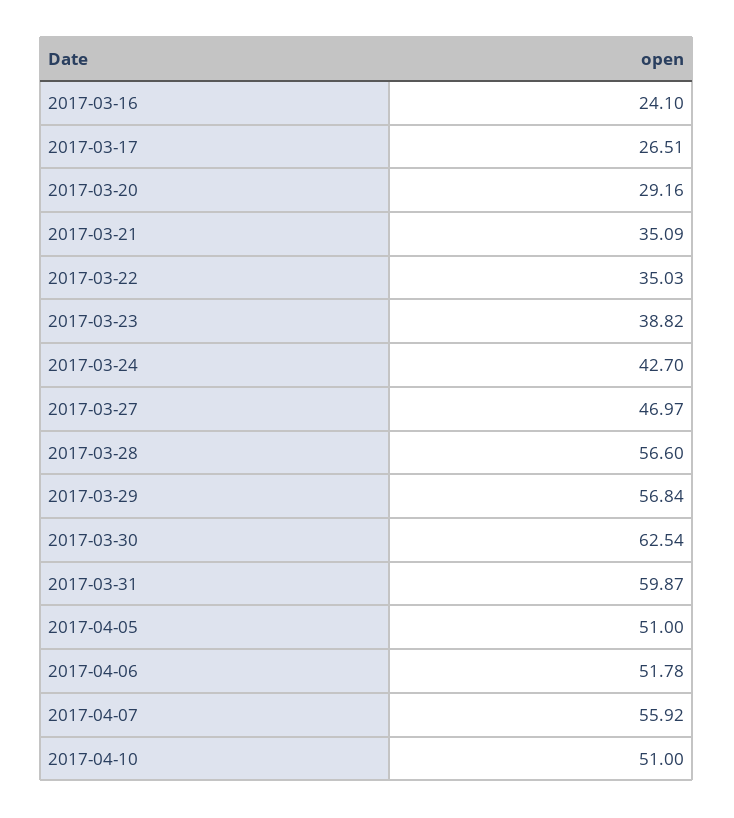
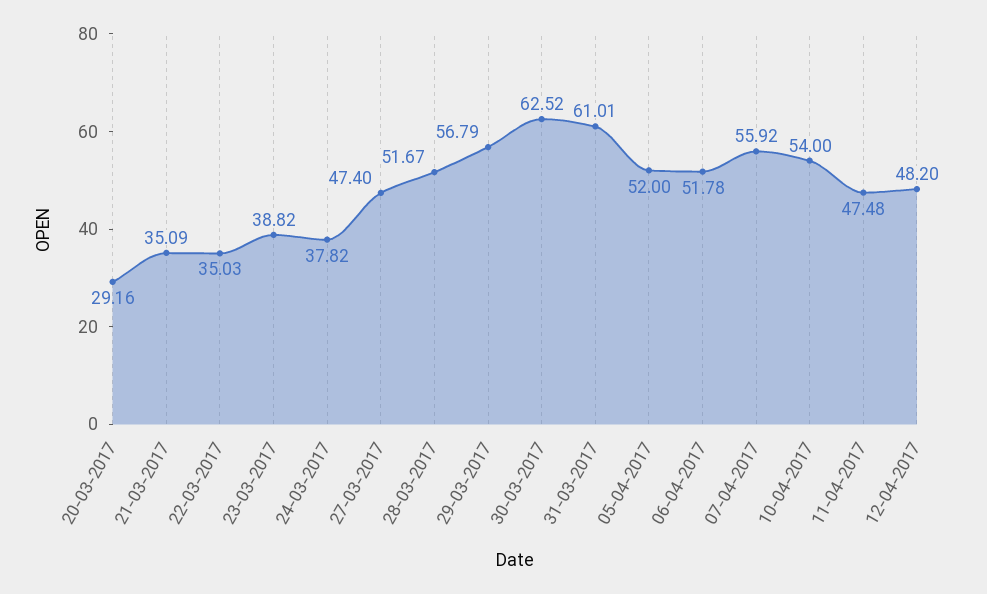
2017-03-16: 24.1 -> none
2017-03-17: 26.51 -> none
2017-03-24: 42.7 -> 37.82
2017-03-27: 46.97 -> 47.4
2017-03-28: 56.6 -> 51.67
2017-03-29: 56.84 -> 56.79
2017-03-30: 62.54 -> 62.52
2017-03-31: 59.87 -> 61.01
2017-04-05: 51 -> 52
2017-04-10: 51 -> 54
11-04-2017: none -> 47.48
12-04-2017: none -> 48.2

